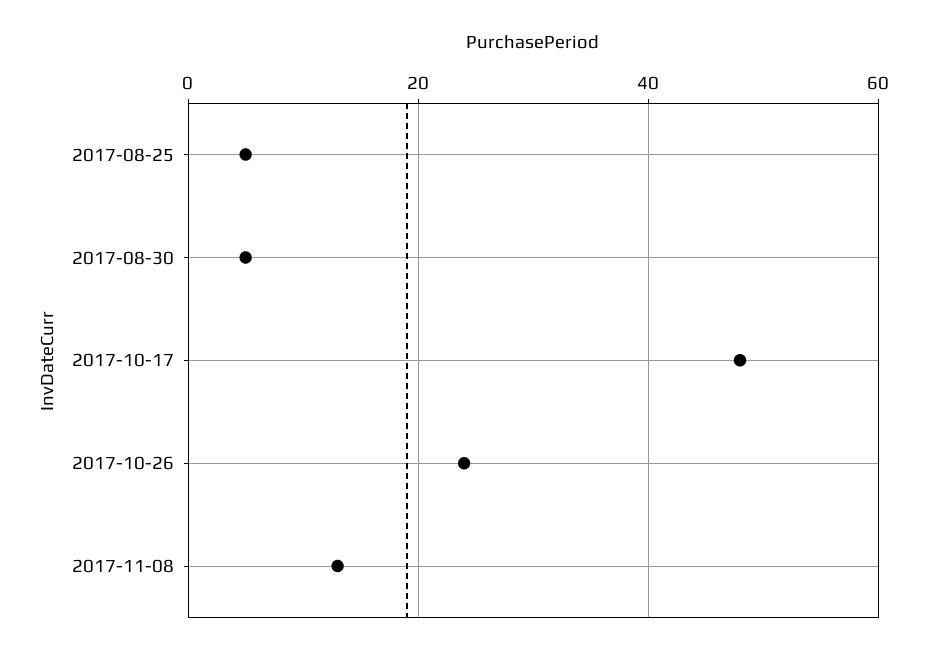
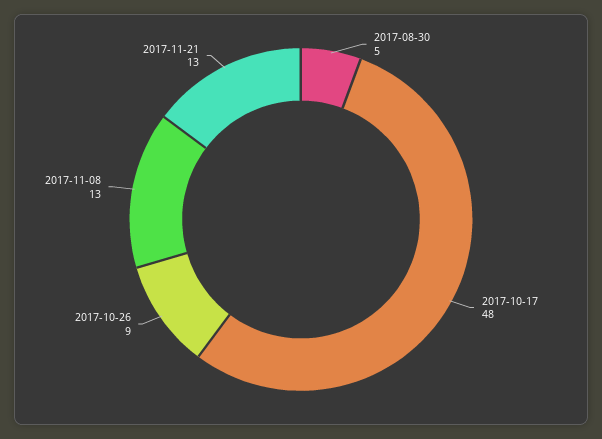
2017-08-25: 5 -> none
2017-10-26: 25 -> 9
2017-11-21: none -> 13

